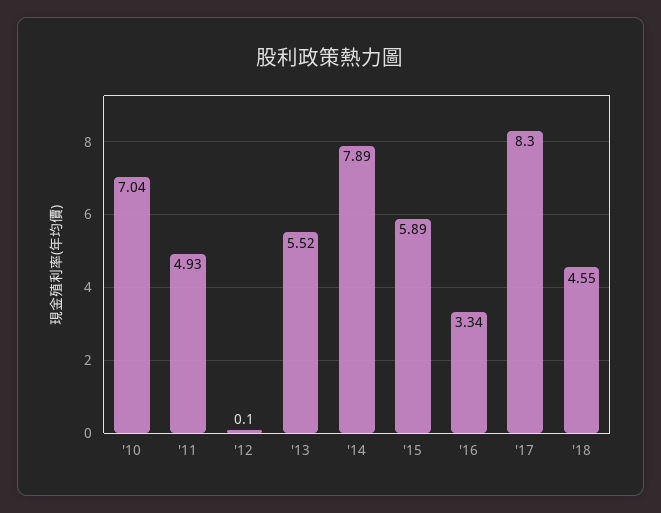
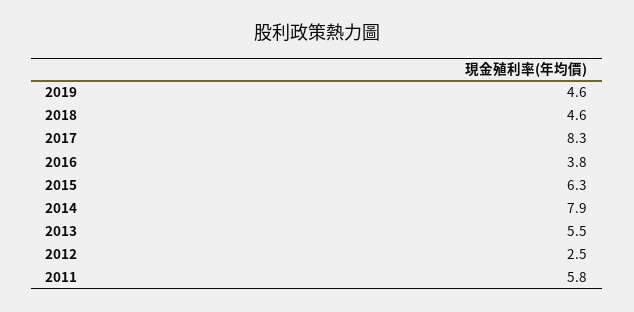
'10: 7.04 -> none
'11: 4.93 -> 5.8
'12: 0.1 -> 2.5
'15: 5.89 -> 6.3
'16: 3.34 -> 3.8
2019: none -> 4.6

